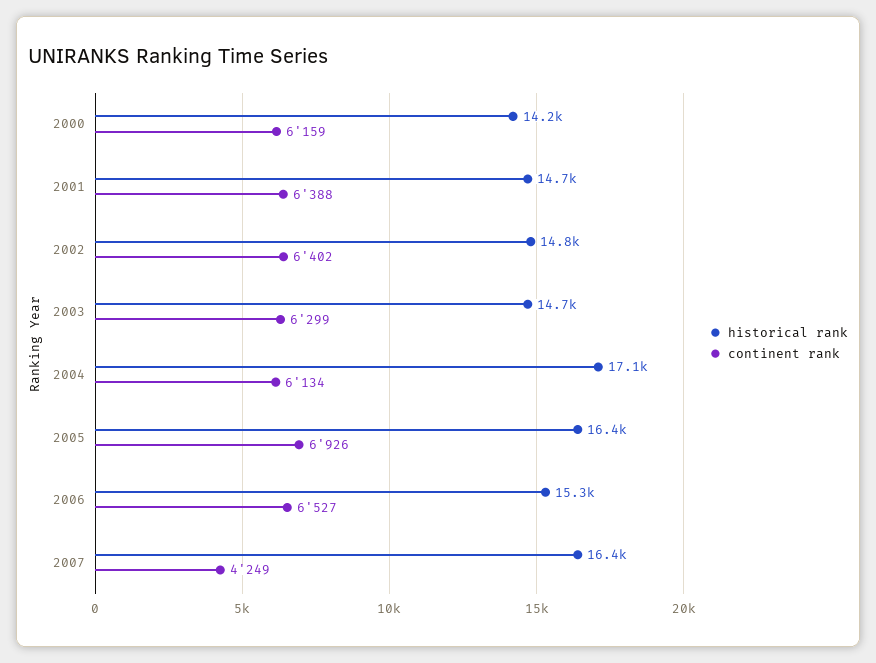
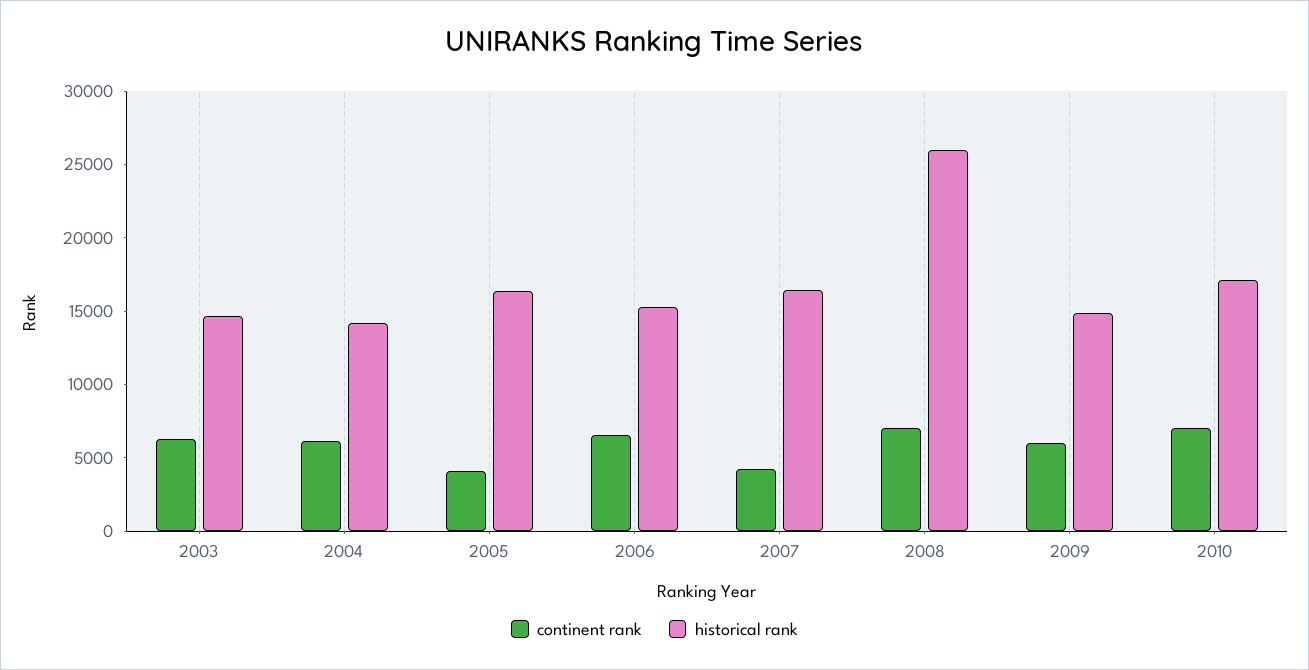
historical rank, 2000: 14200 -> none
continent rank, 2000: 6159 -> none
historical rank, 2001: 14700 -> none
continent rank, 2001: 6388 -> none
historical rank, 2002: 14800 -> none
continent rank, 2002: 6402 -> none
historical rank, 2004: 17100 -> 14000
continent rank, 2005: 6926 -> 4000
continent rank, 2008: none -> 7000
historical rank, 2008: none -> 26000
continent rank, 2009: none -> 6000
historical rank, 2009: none -> 15000
continent rank, 2010: none -> 7000
historical rank, 2010: none -> 17000

